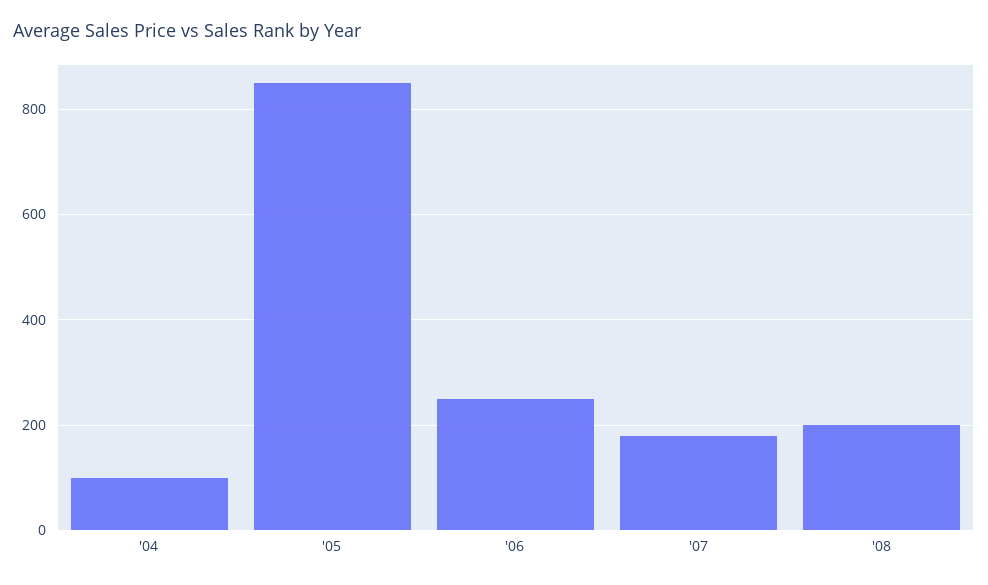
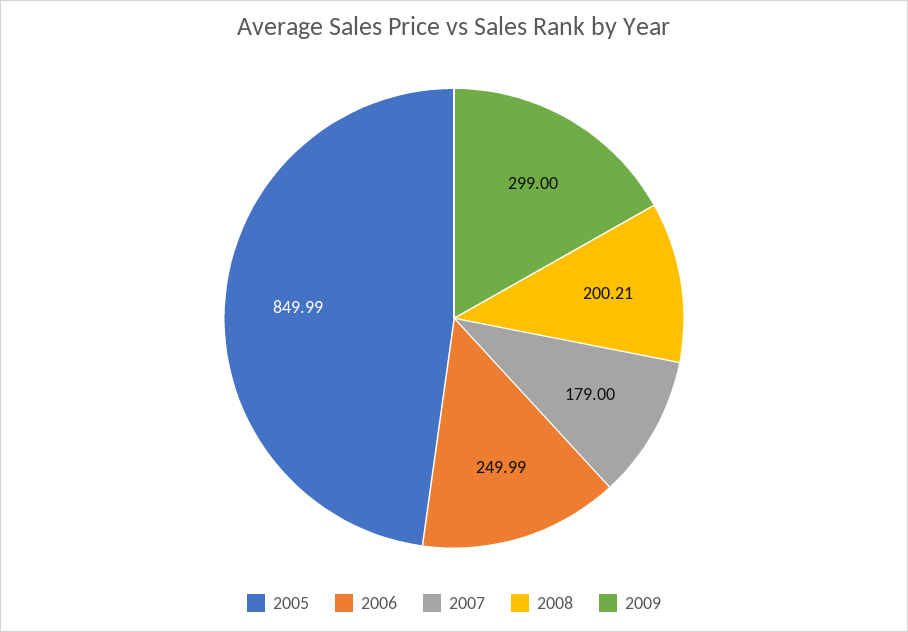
'04: 100 -> none
2009: none -> 299

